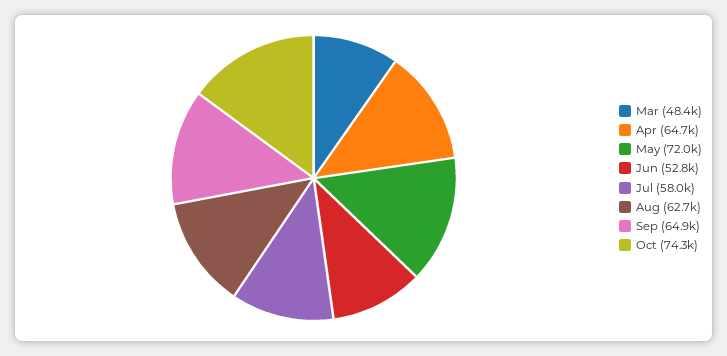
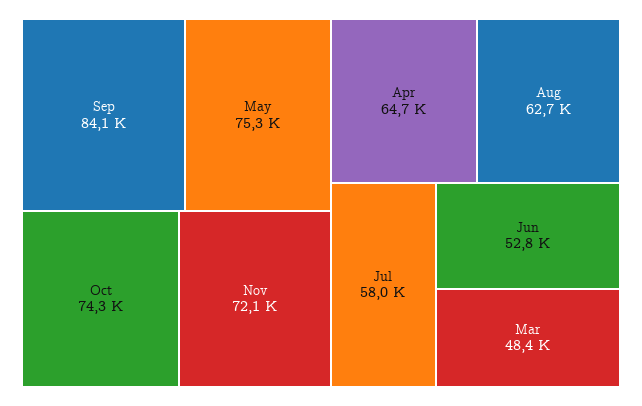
May: 72000 -> 75300
Sep: 64900 -> 84100
Nov: none -> 72100

